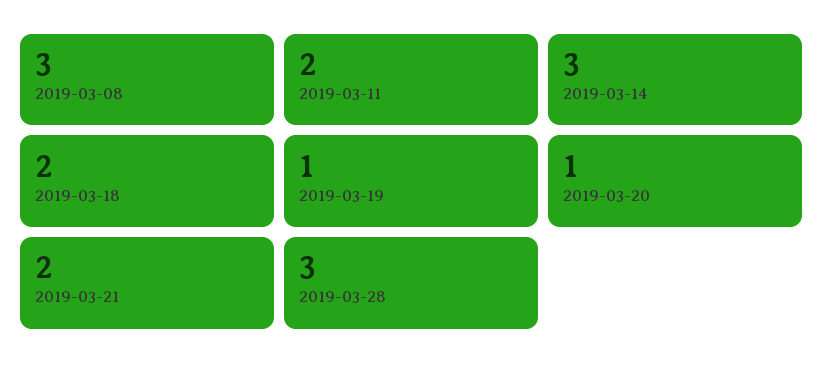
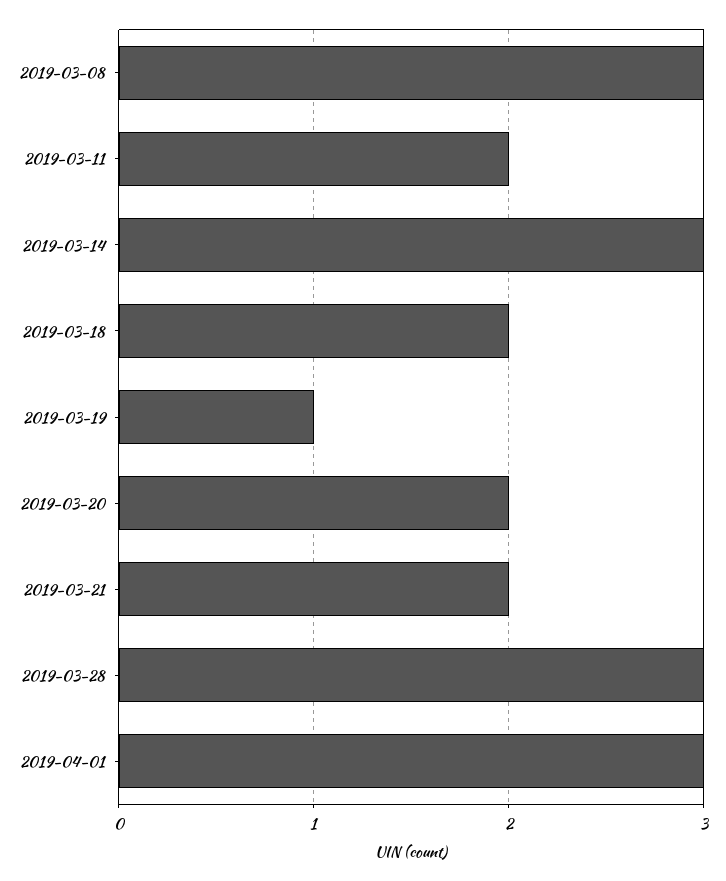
2019-03-20: 1 -> 2
2019-04-01: none -> 3

